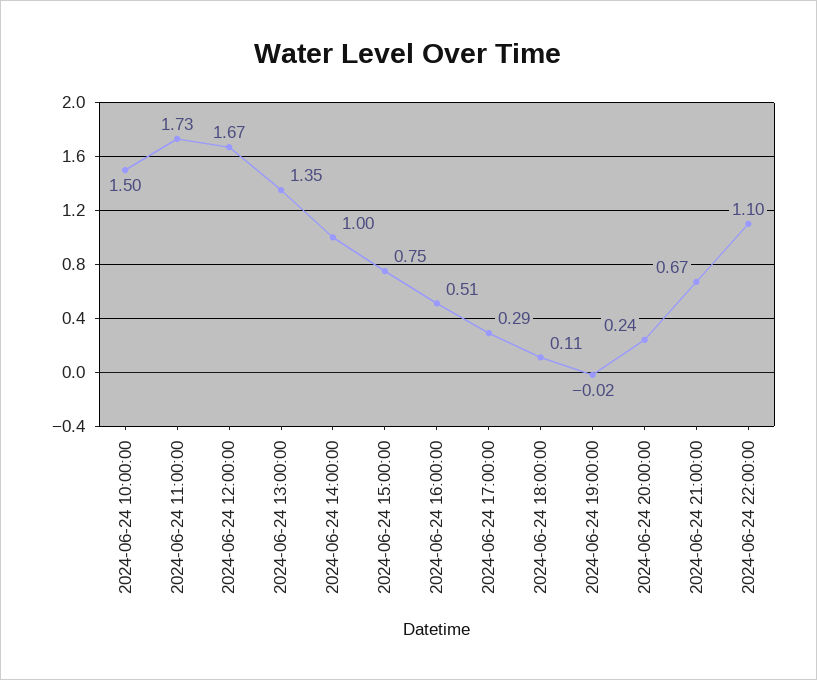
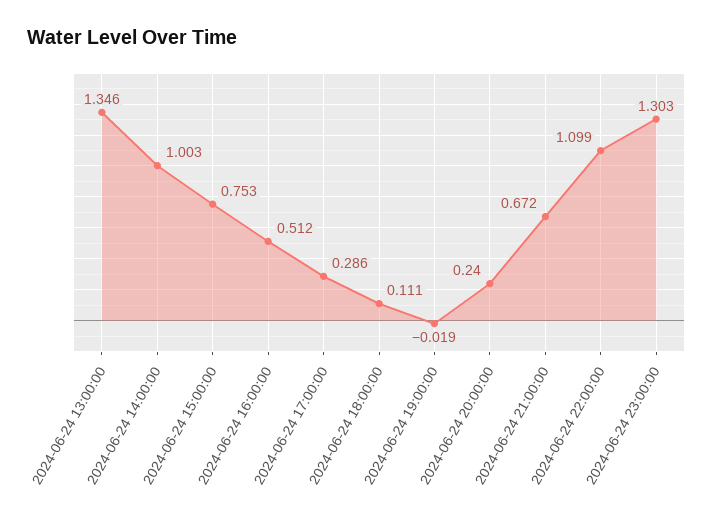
2024-06-24 10:00:00: 1.5 -> none
2024-06-24 11:00:00: 1.73 -> none
2024-06-24 12:00:00: 1.67 -> none
2024-06-24 23:00:00: none -> 1.303

